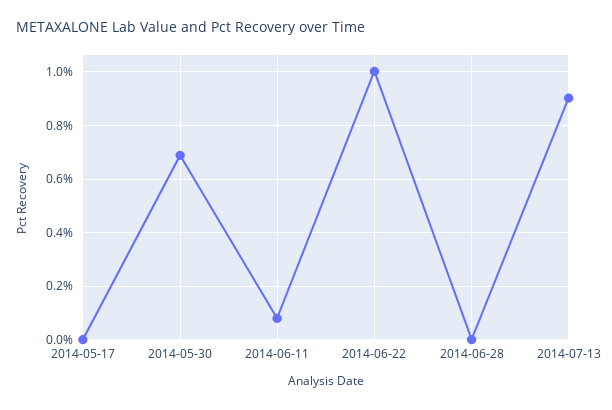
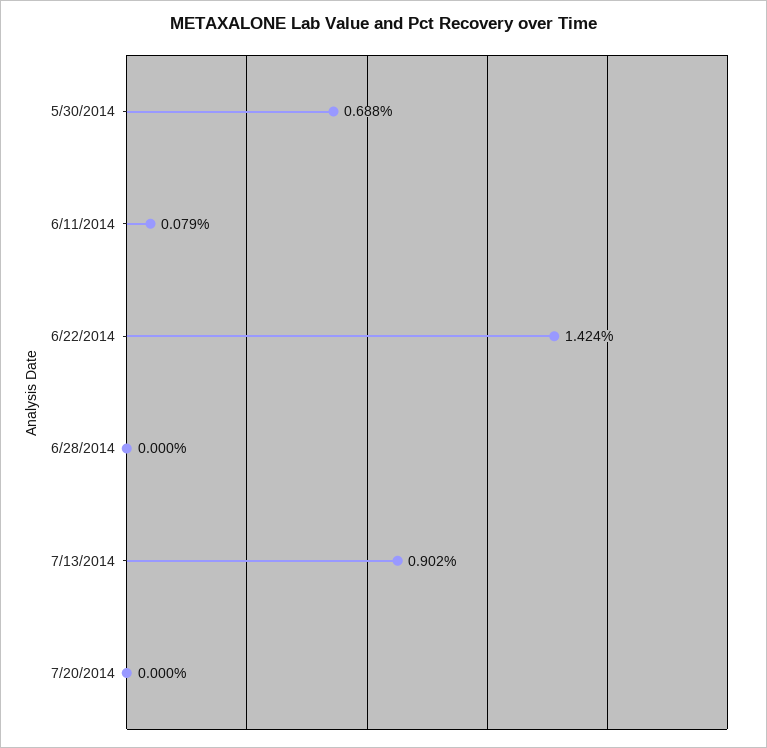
2014-05-17: 0 -> none
2014-06-22: 1 -> 1.424
7/20/2014: none -> 0

